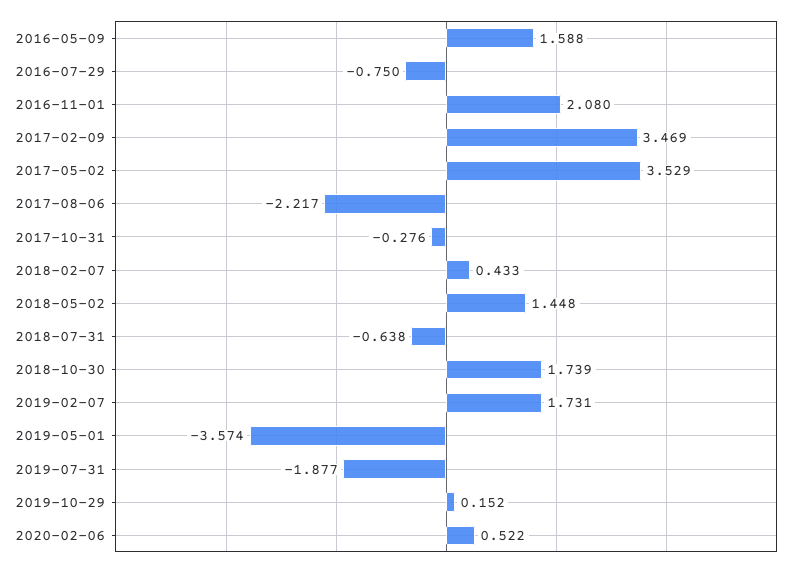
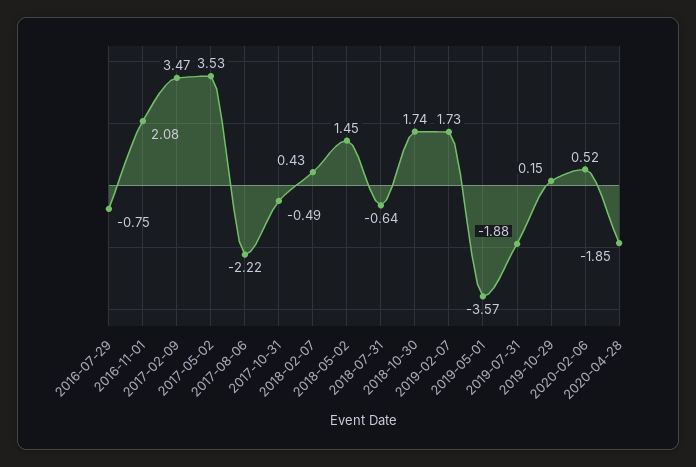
2016-05-09: 1.588 -> none
2017-10-31: -0.276 -> -0.49
2020-04-28: none -> -1.85

